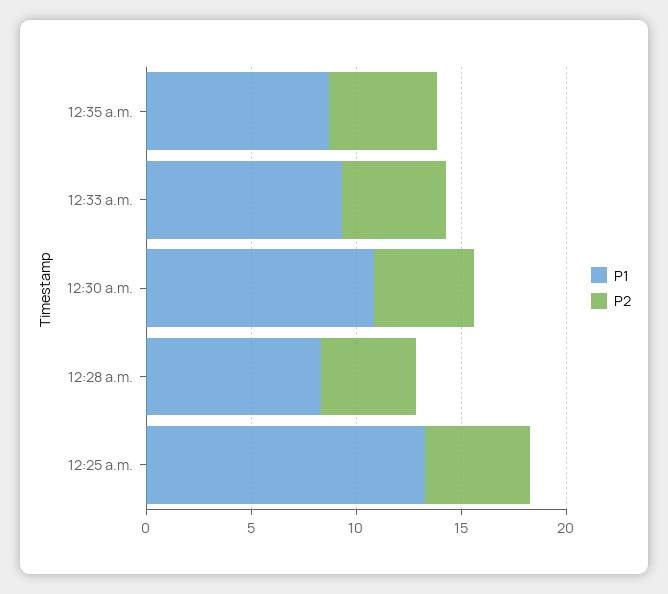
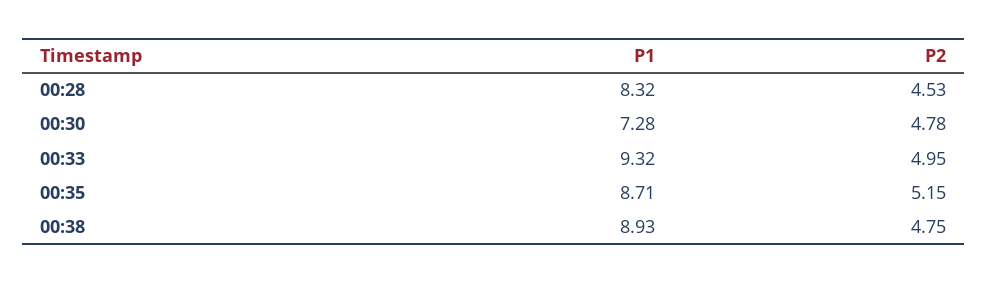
P1, 12:30 a.m.: 11 -> 7.28
P1, 12:25 a.m.: 13 -> none
P2, 12:25 a.m.: 5 -> none
P1, 00:38: none -> 8.93
P2, 00:38: none -> 4.75

